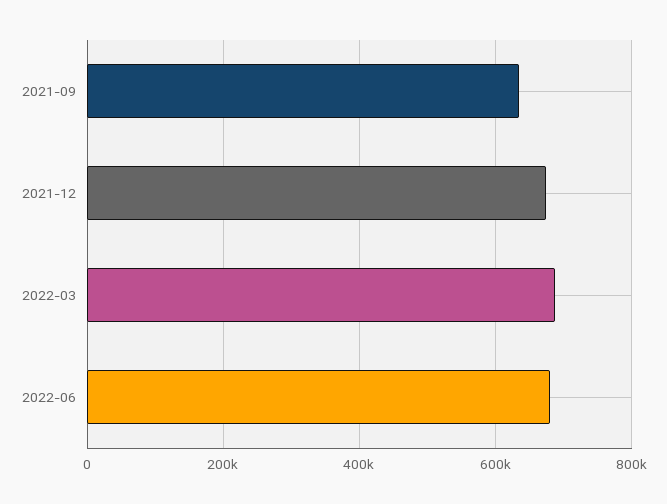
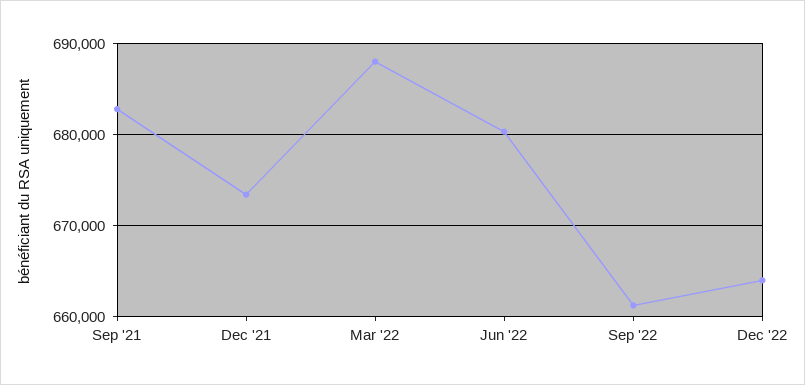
2021-09: 640000 -> 683000
Sep '22: none -> 661000
Dec '22: none -> 664000

